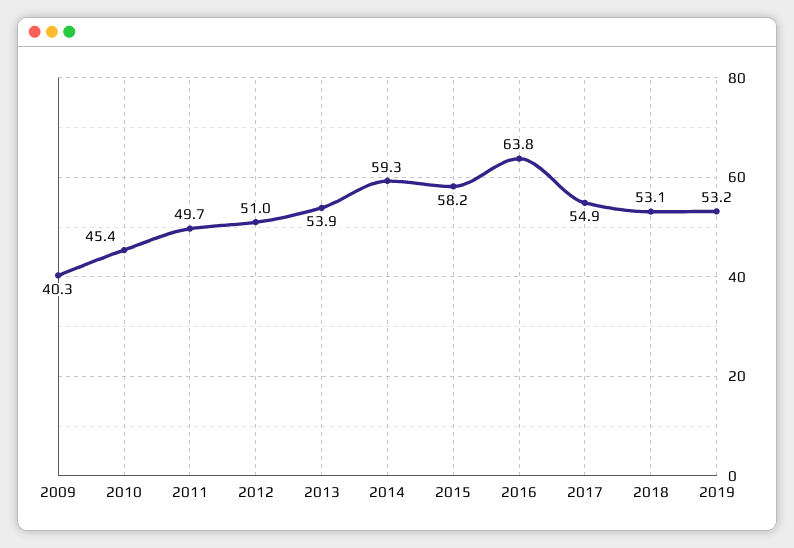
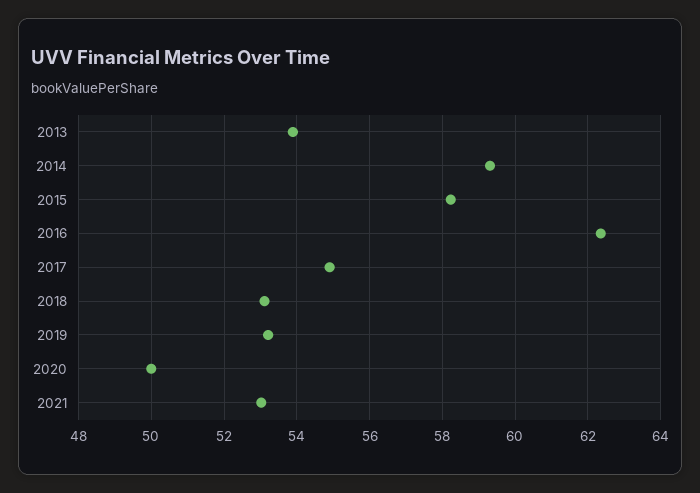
2009: 40.3 -> none
2010: 45.4 -> none
2011: 49.7 -> none
2012: 51 -> none
2016: 63.8 -> 62.4
2020: none -> 50
2021: none -> 53

